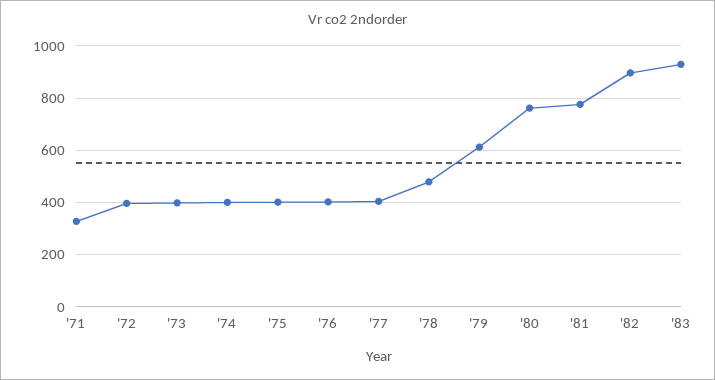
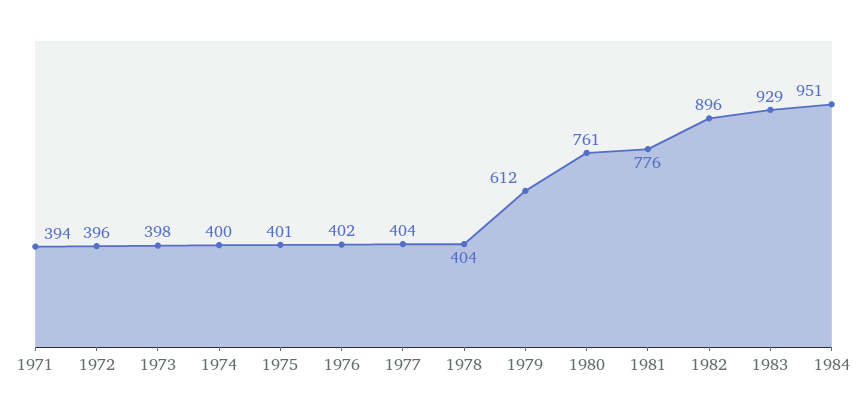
'71: 325 -> 394
'78: 475 -> 404
1984: none -> 951

